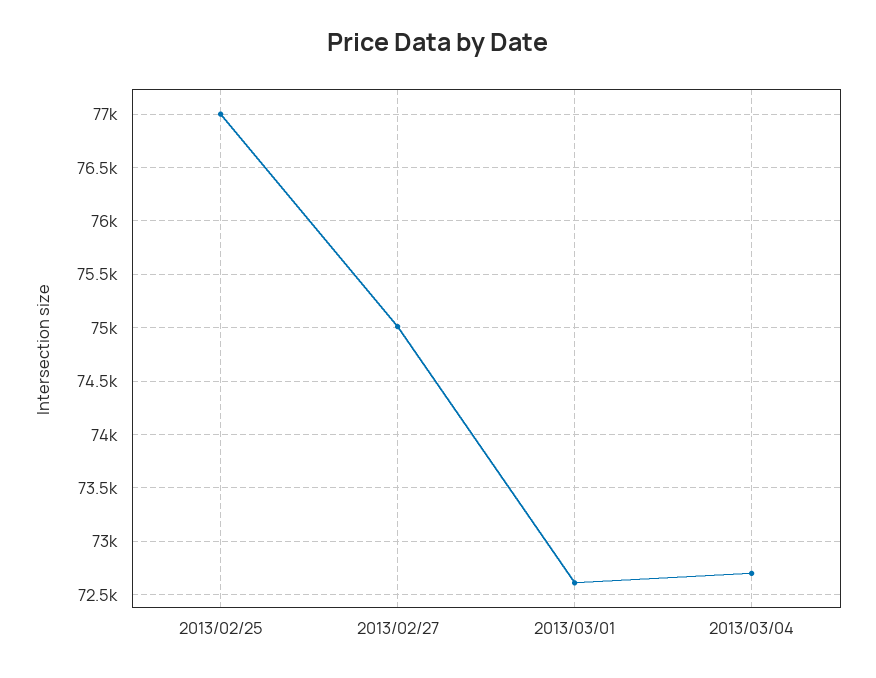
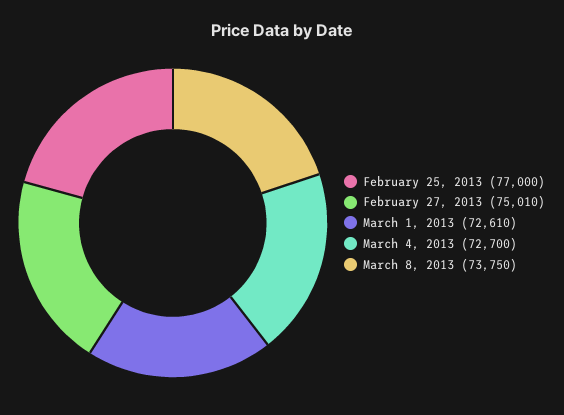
March 8, 2013: none -> 73750

